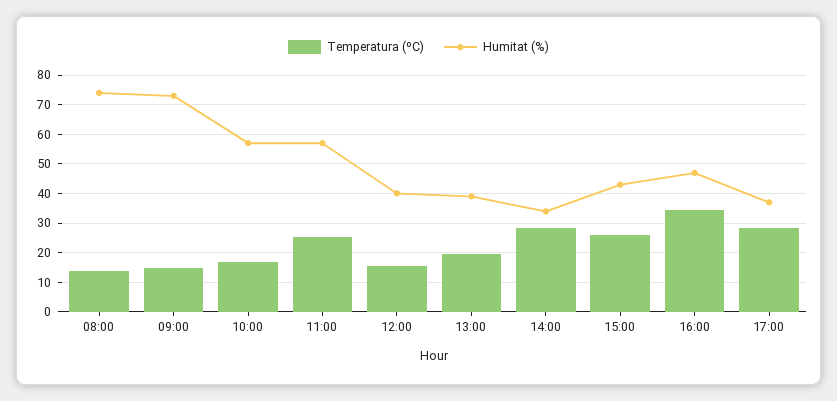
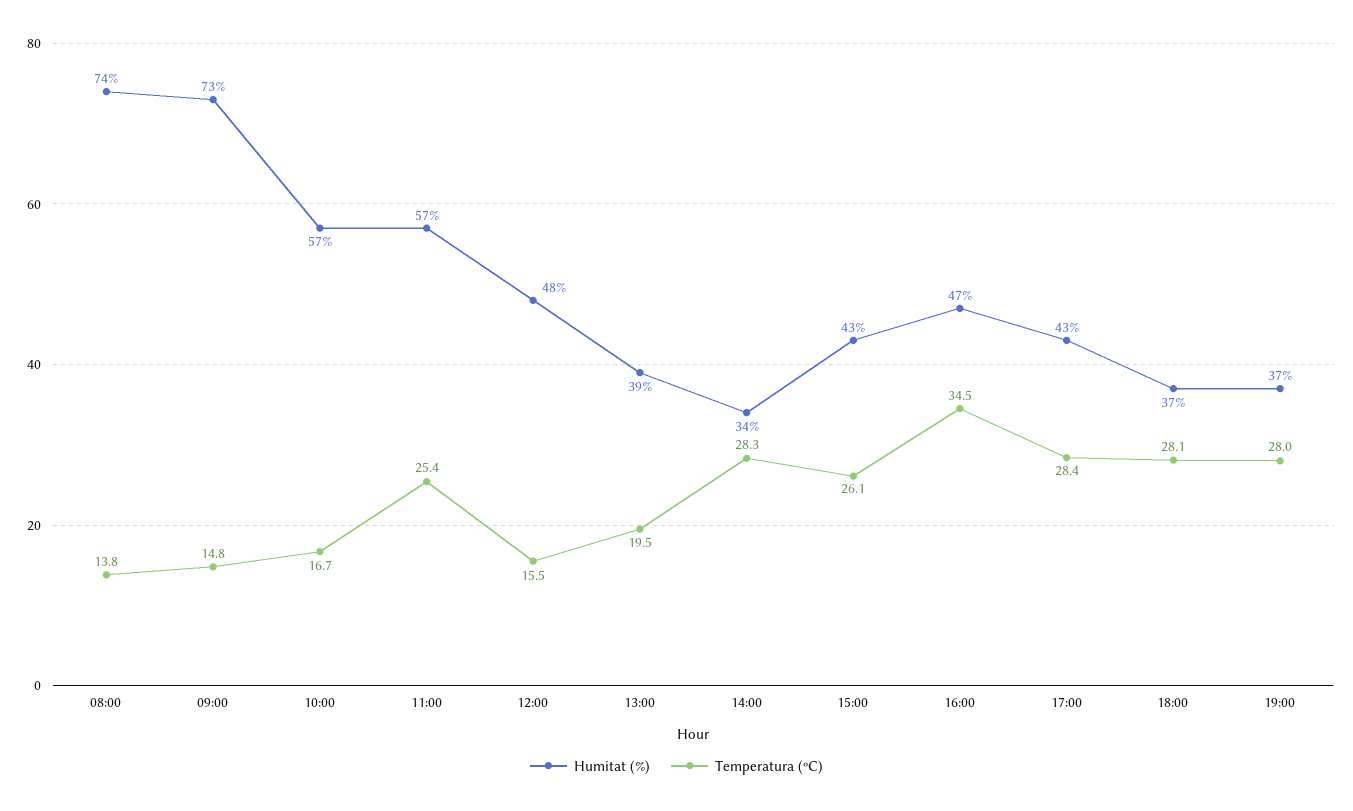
Humitat (%), 12:00: 40 -> 48
Humitat (%), 17:00: 37.5 -> 43
Humitat (%), 18:00: none -> 37
Temperatura (ºC), 18:00: none -> 28.1
Humitat (%), 19:00: none -> 37
Temperatura (ºC), 19:00: none -> 28

